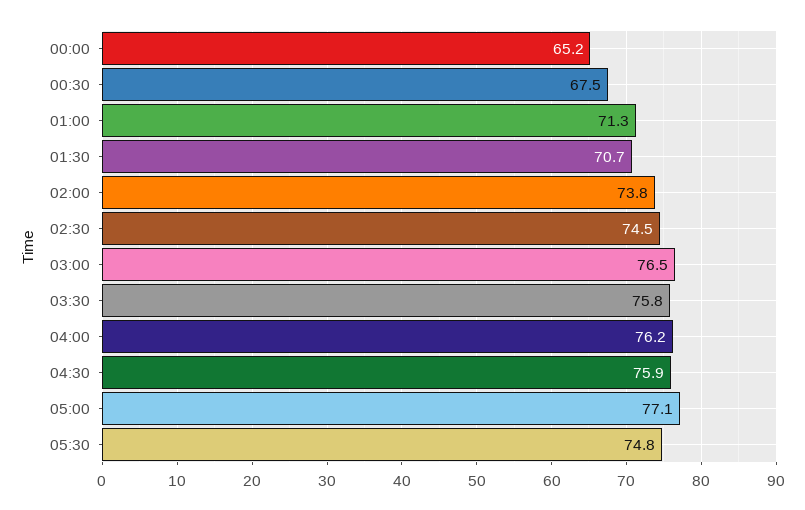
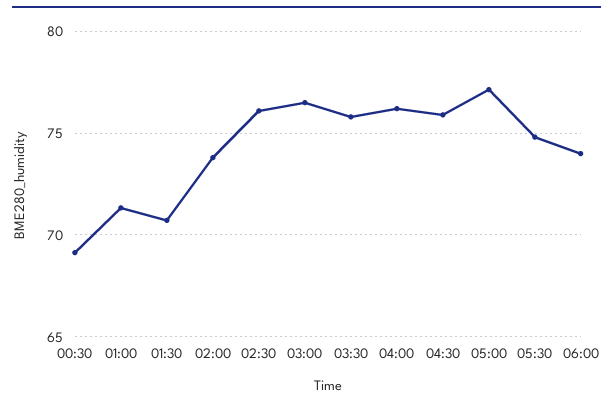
00:00: 65.2 -> none
00:30: 67.5 -> 69
02:30: 74.5 -> 76
06:00: none -> 74

